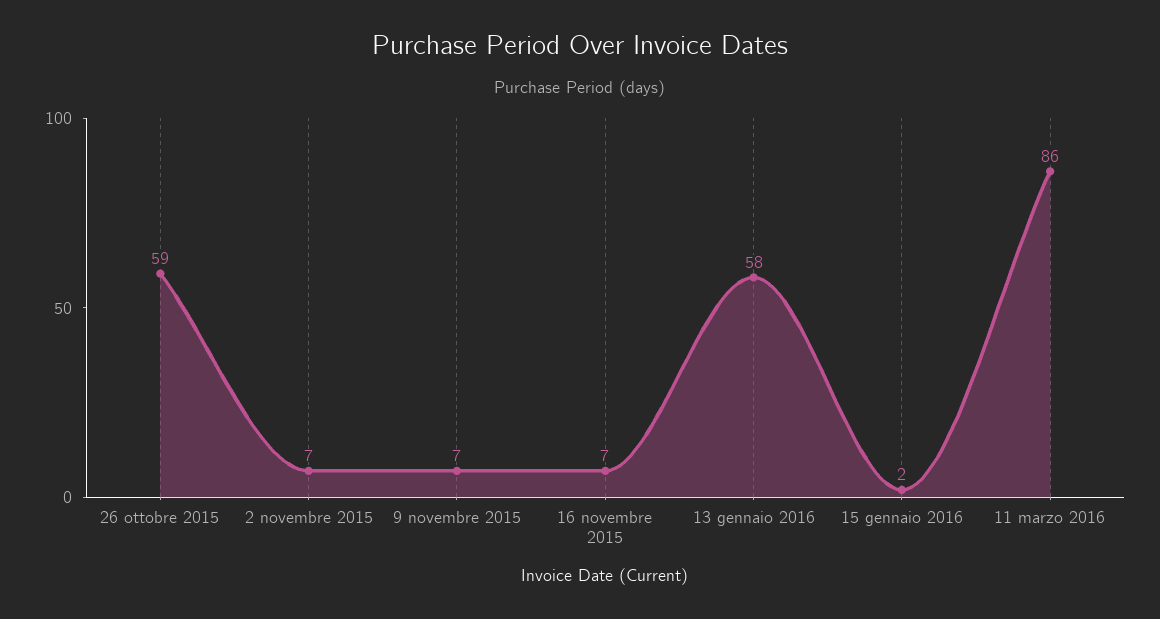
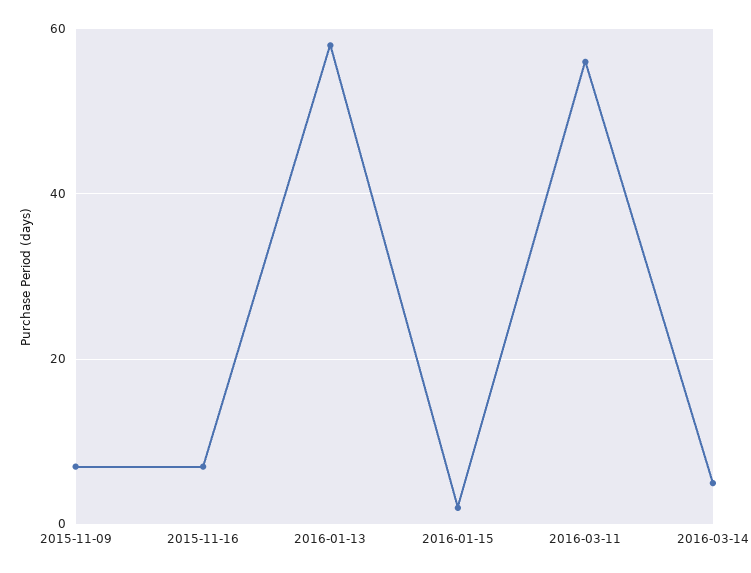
26 ottobre 2015: 59 -> none
2 novembre 2015: 7 -> none
11 marzo 2016: 86 -> 55
2016-03-14: none -> 5

